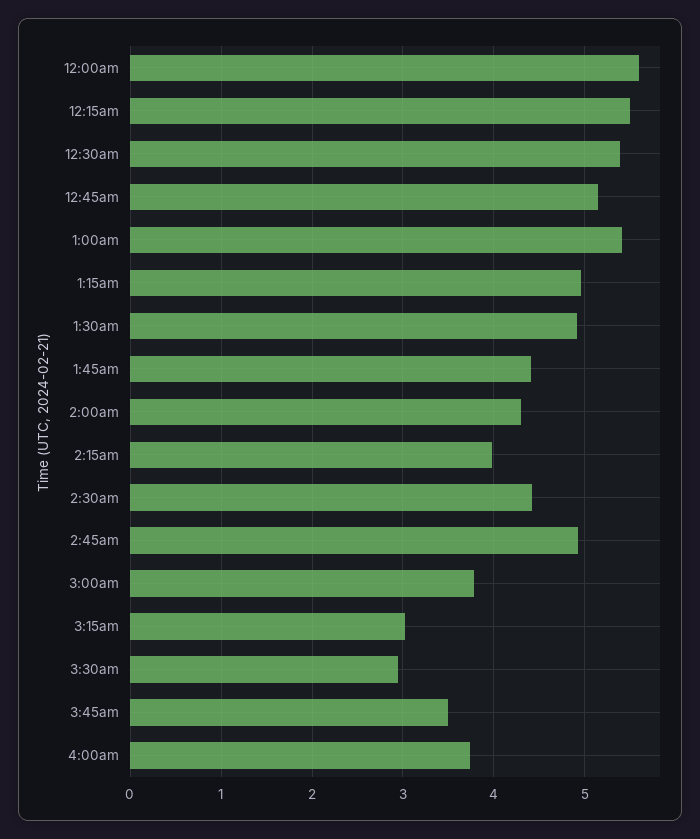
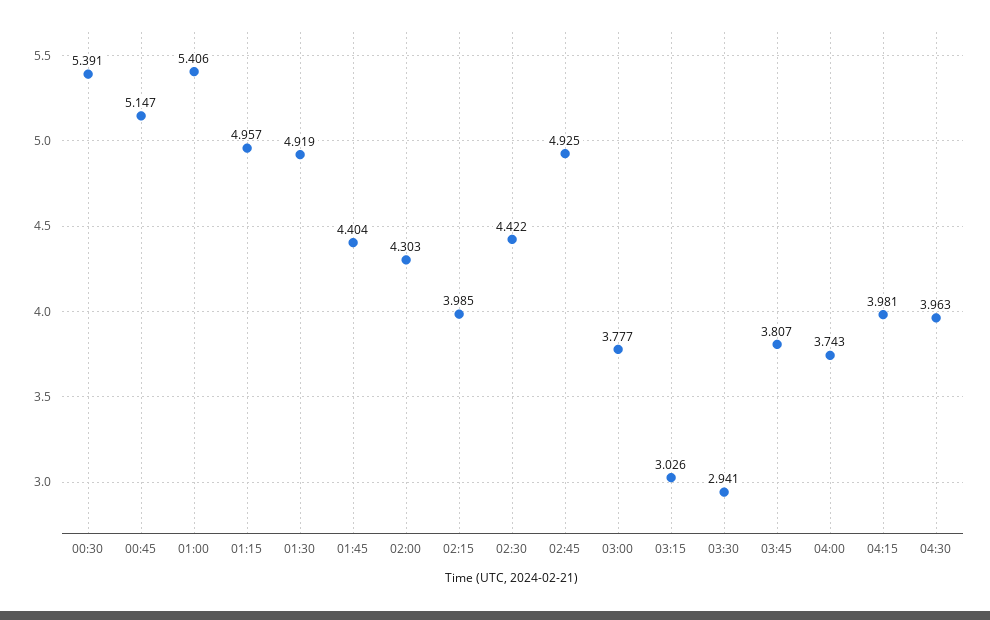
12:00am: 5.6 -> none
12:15am: 5.5 -> none
3:45am: 3.5 -> 3.807
04:15: none -> 3.981
04:30: none -> 3.963

